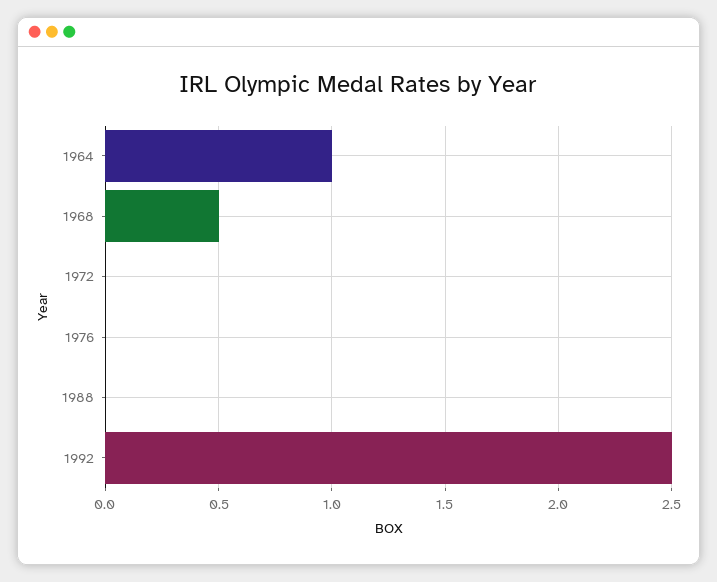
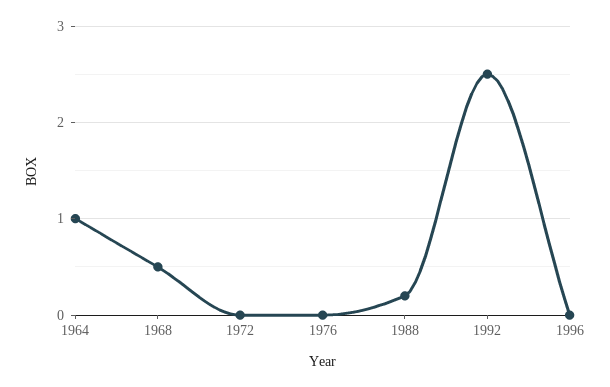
1988: 0 -> 0.2
1996: none -> 0

